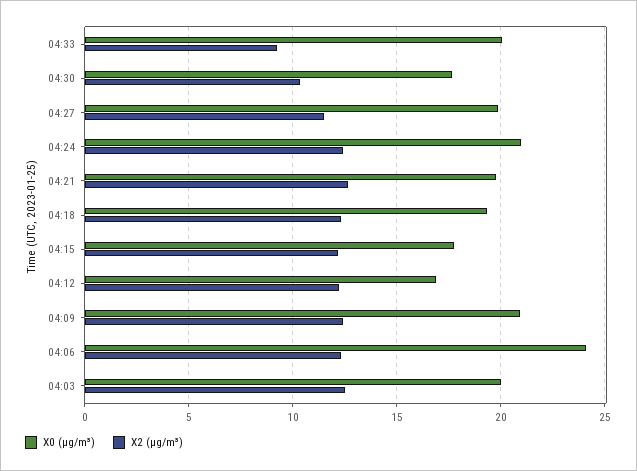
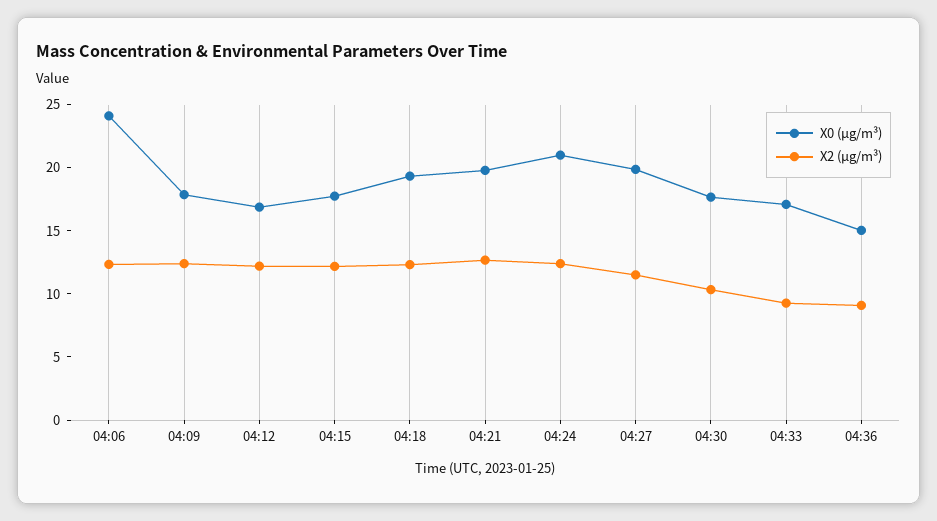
X0 (μg/m³), 04:33: 20 -> 17
X0 (μg/m³), 04:09: 21 -> 18
X0 (μg/m³), 04:03: 20 -> none
X2 (μg/m³), 04:03: 12.5 -> none
X0 (μg/m³), 04:36: none -> 15
X2 (μg/m³), 04:36: none -> 9

